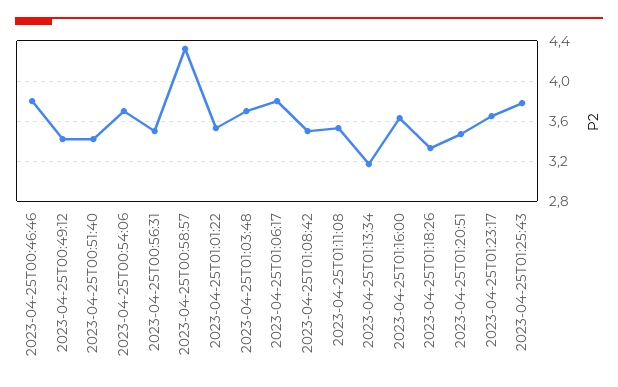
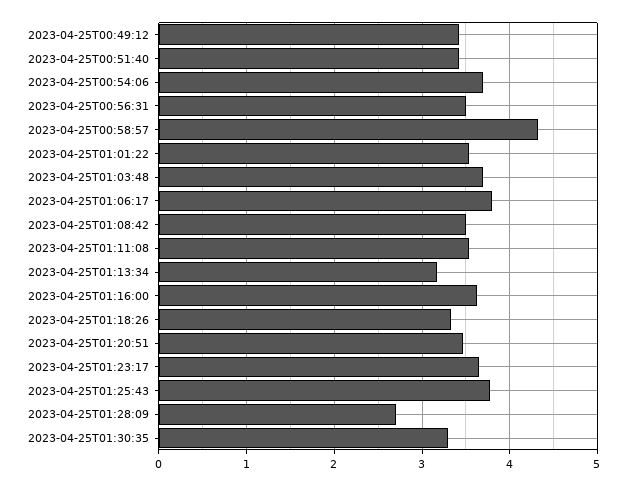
2023-04-25T00:46:46: 3.8 -> none
2023-04-25T01:28:09: none -> 2.7
2023-04-25T01:30:35: none -> 3.3

